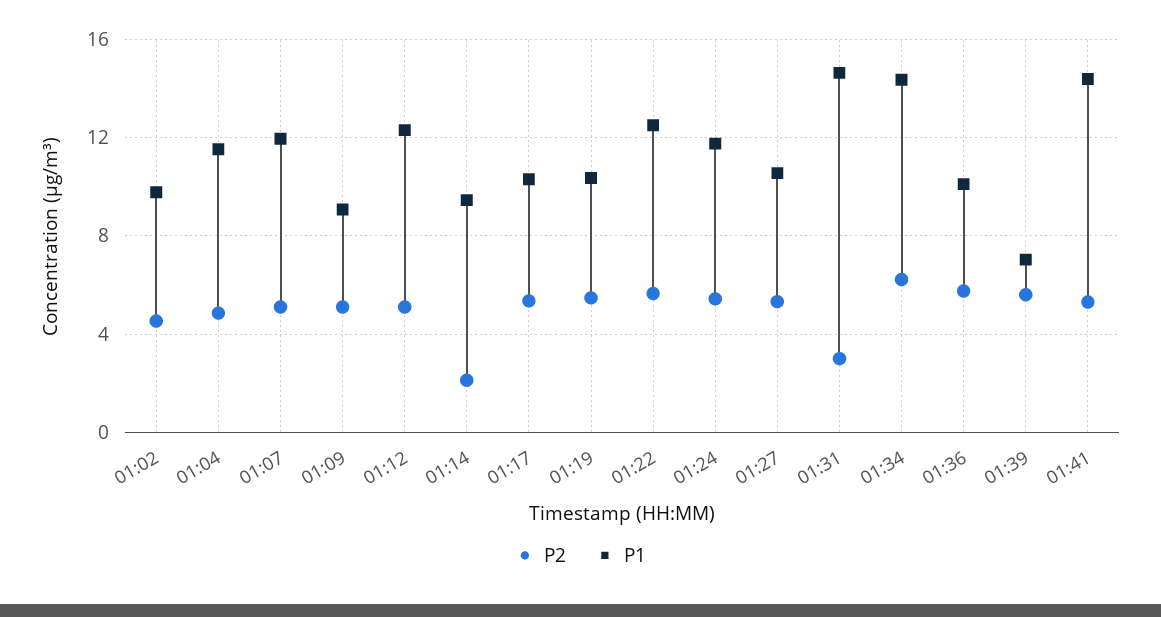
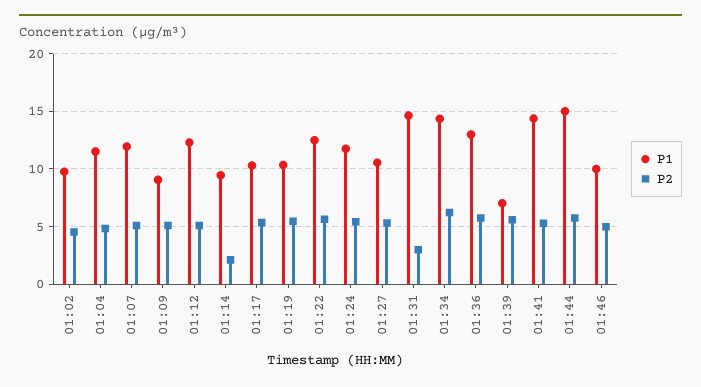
P1, 01:36: 10 -> 13
P1, 01:44: none -> 15
P2, 01:44: none -> 6
P1, 01:46: none -> 10
P2, 01:46: none -> 5

